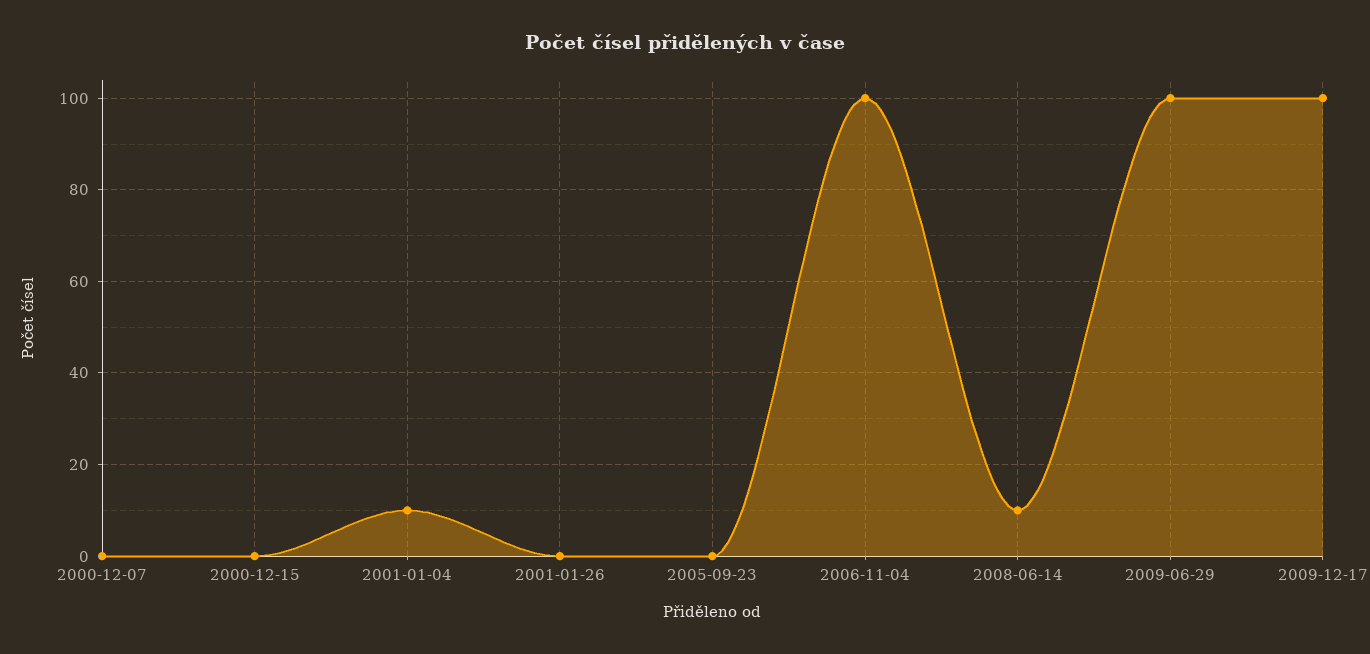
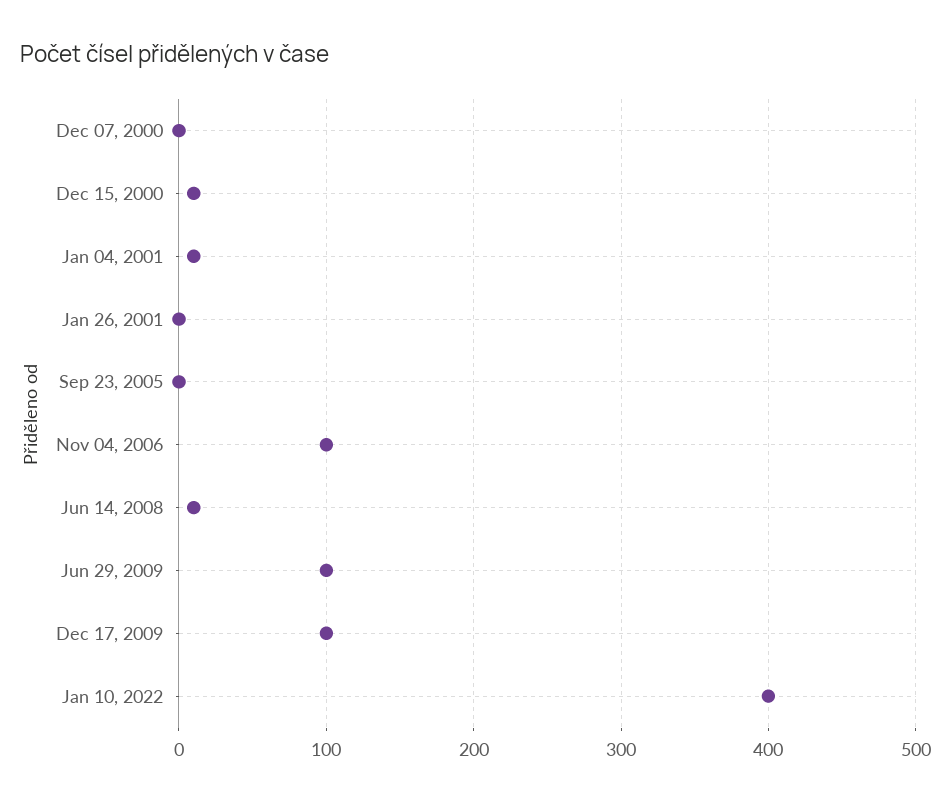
2000-12-15: 0 -> 10
Jan 10, 2022: none -> 400

